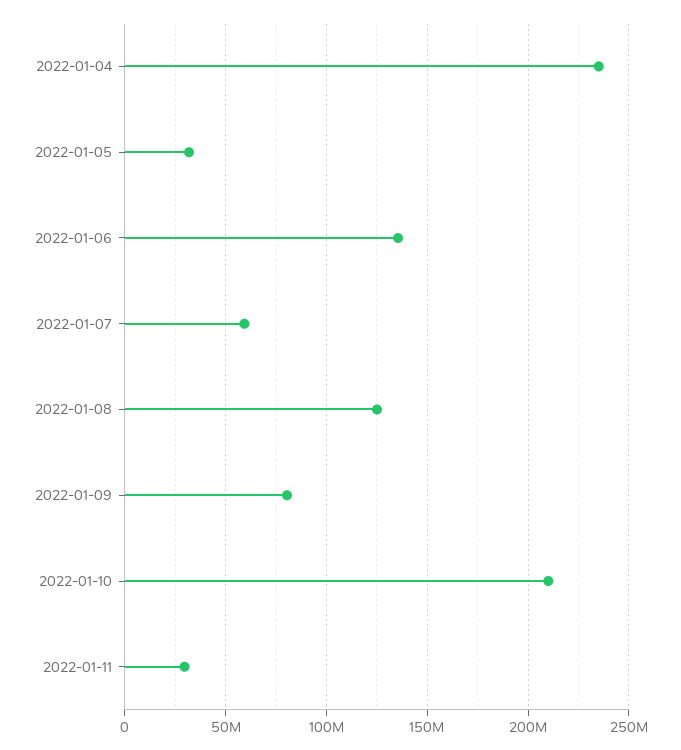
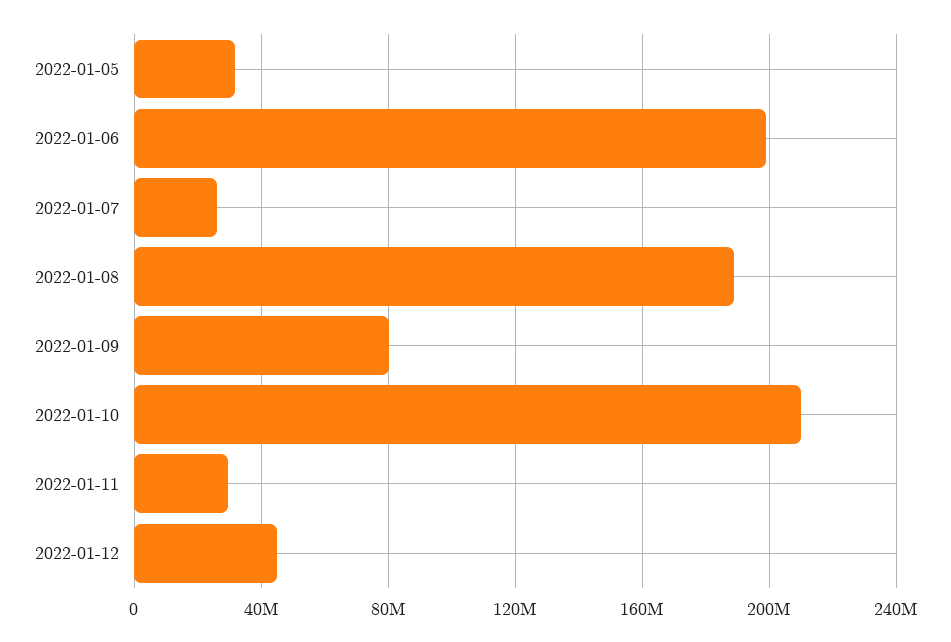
2022-01-04: 235000000 -> none
2022-01-06: 135000000 -> 200000000
2022-01-07: 60000000 -> 25000000
2022-01-08: 125000000 -> 190000000
2022-01-12: none -> 45000000

